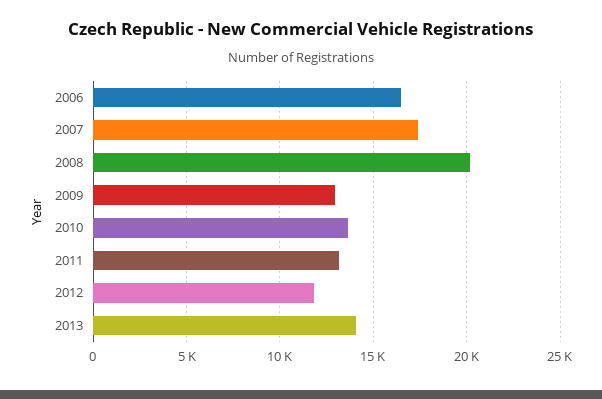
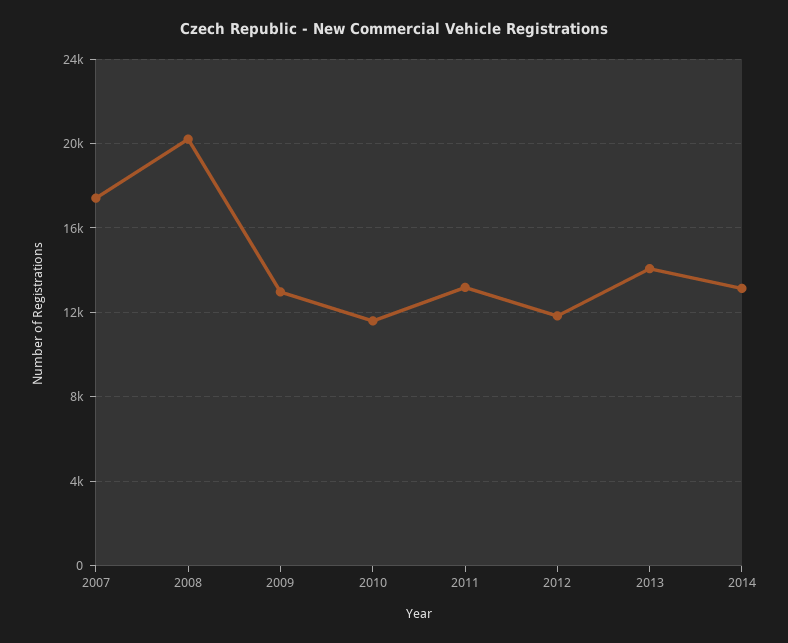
2006: 16500 -> none
2010: 13500 -> 11500
2014: none -> 13000

